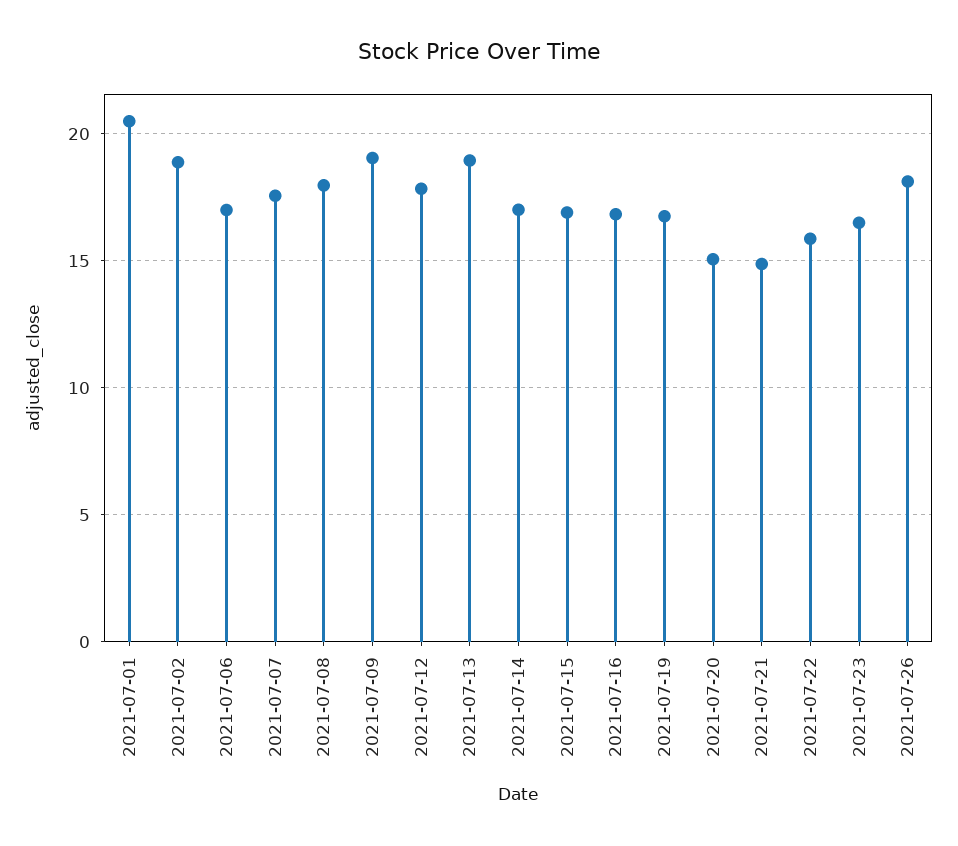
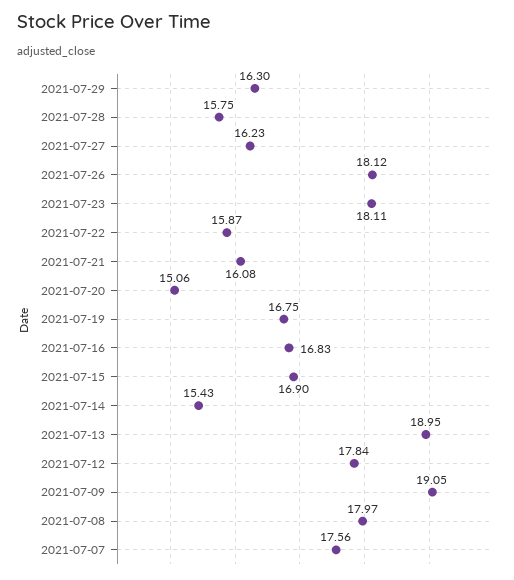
2021-07-01: 20.5 -> none
2021-07-02: 19 -> none
2021-07-06: 17 -> none
2021-07-14: 17 -> 15.43
2021-07-21: 15 -> 16.08
2021-07-23: 16.5 -> 18.11
2021-07-29: none -> 16.3
2021-07-28: none -> 15.75
2021-07-27: none -> 16.23

